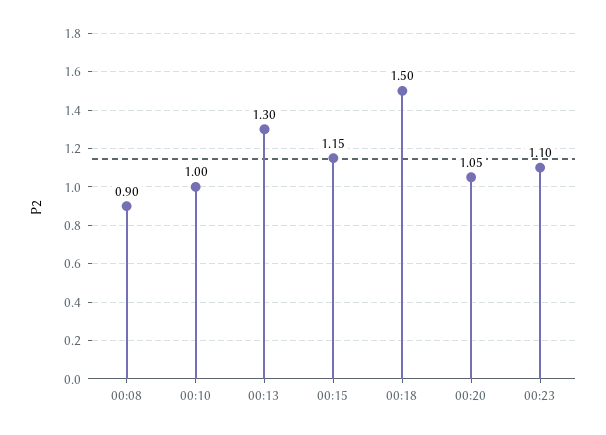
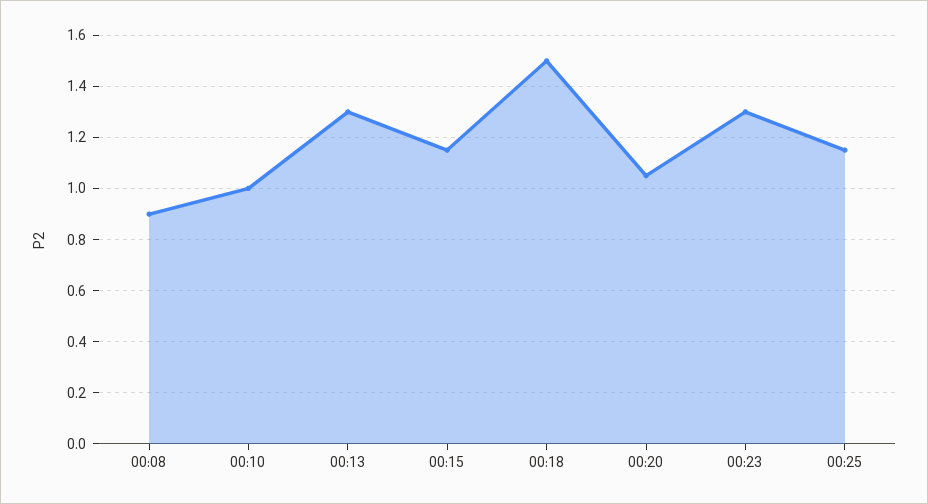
00:23: 1.1 -> 1.3
00:25: none -> 1.15

